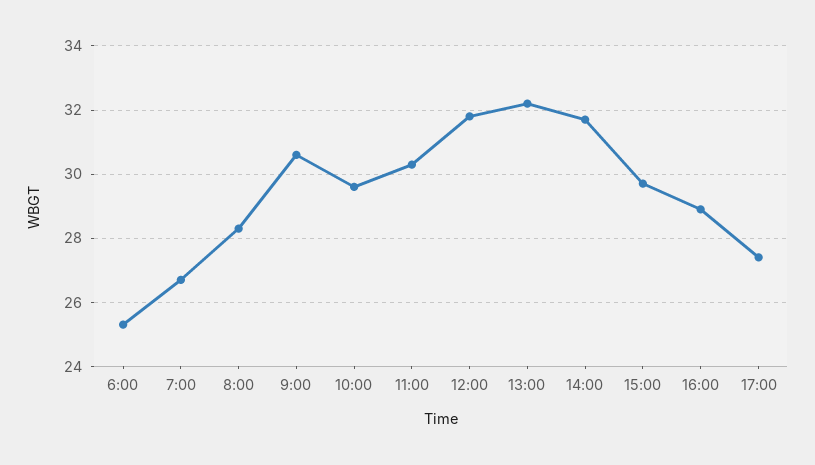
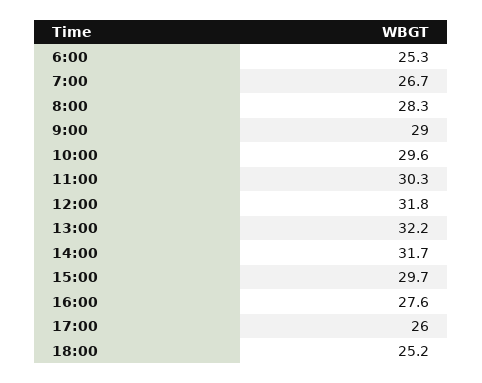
9:00: 30.5 -> 29
16:00: 29 -> 27.6
17:00: 27.5 -> 26
18:00: none -> 25.2

